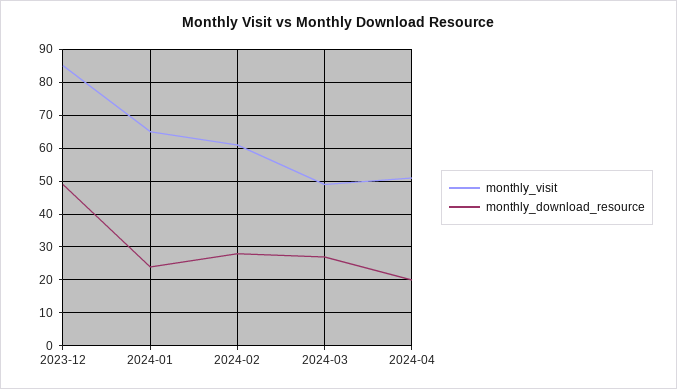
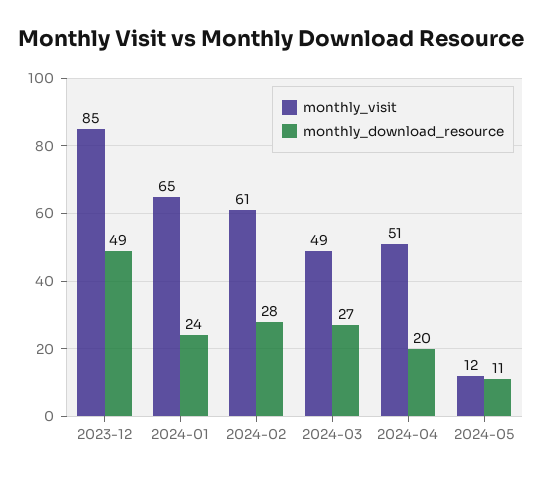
monthly_visit, 2024-05: none -> 12
monthly_download_resource, 2024-05: none -> 11

